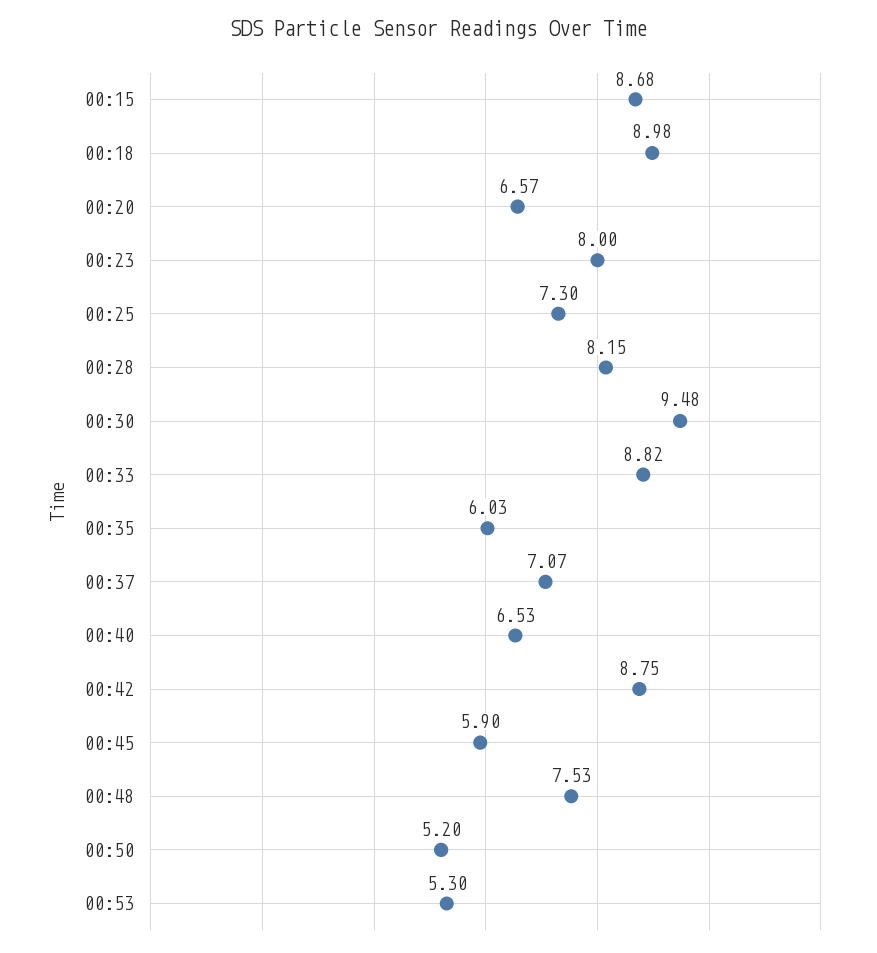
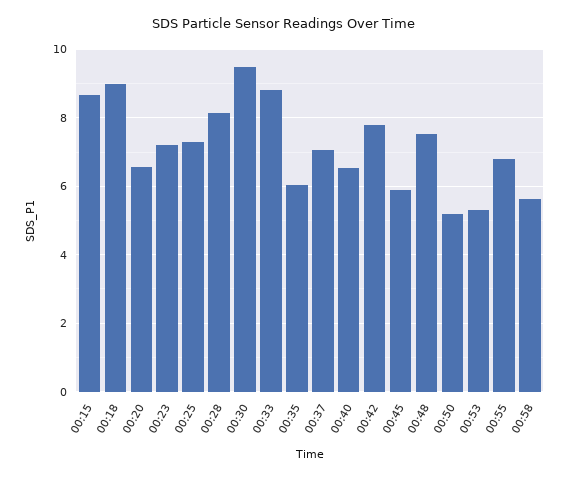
00:23: 8 -> 7.2
00:42: 8.75 -> 7.8
00:55: none -> 6.8
00:58: none -> 5.6

